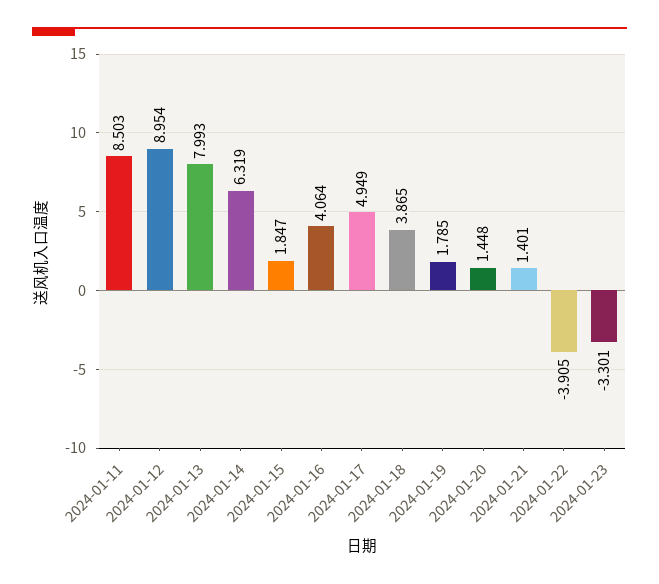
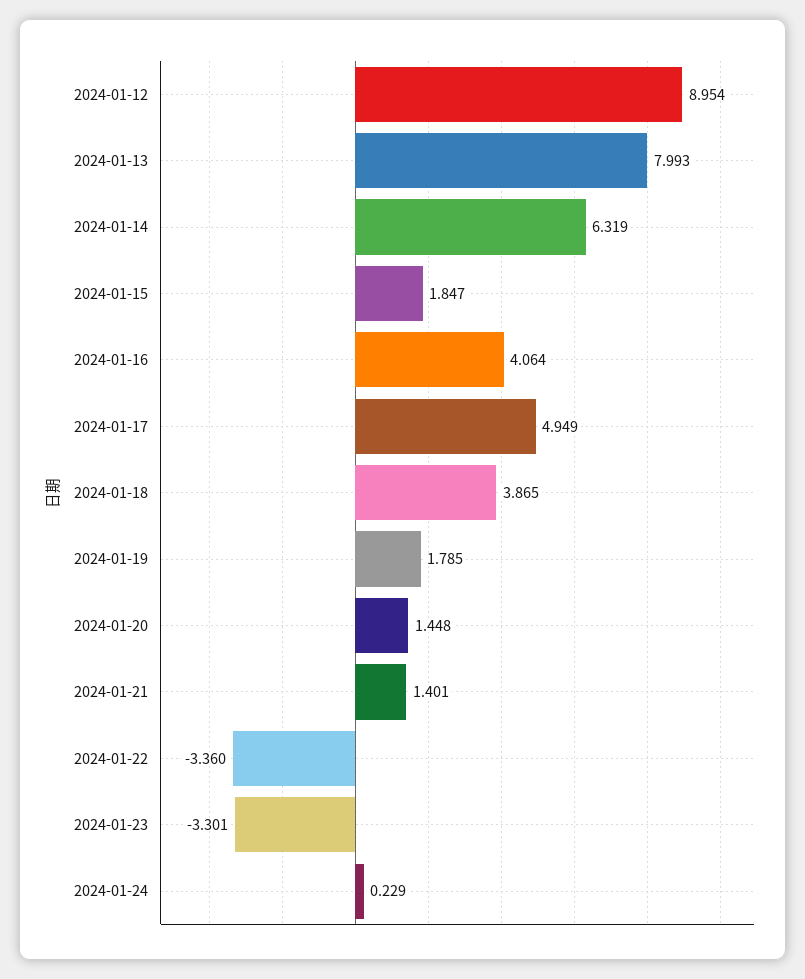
2024-01-11: 8.503 -> none
2024-01-22: -3.905 -> -3.36
2024-01-24: none -> 0.229

